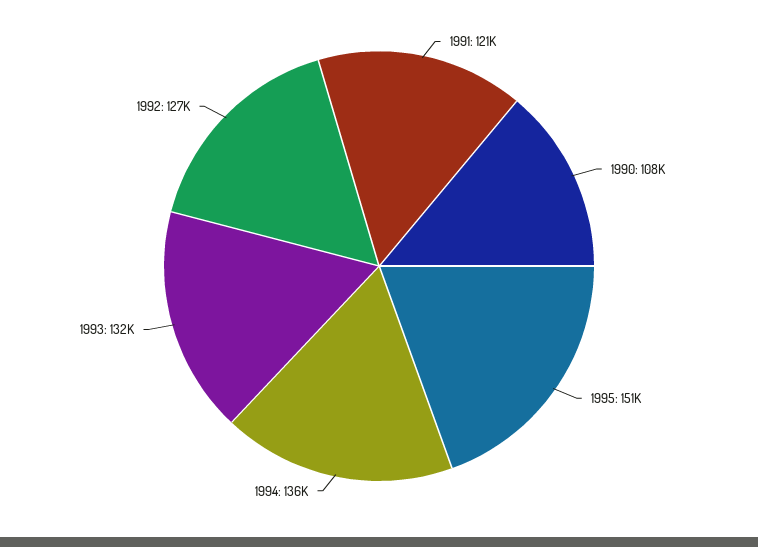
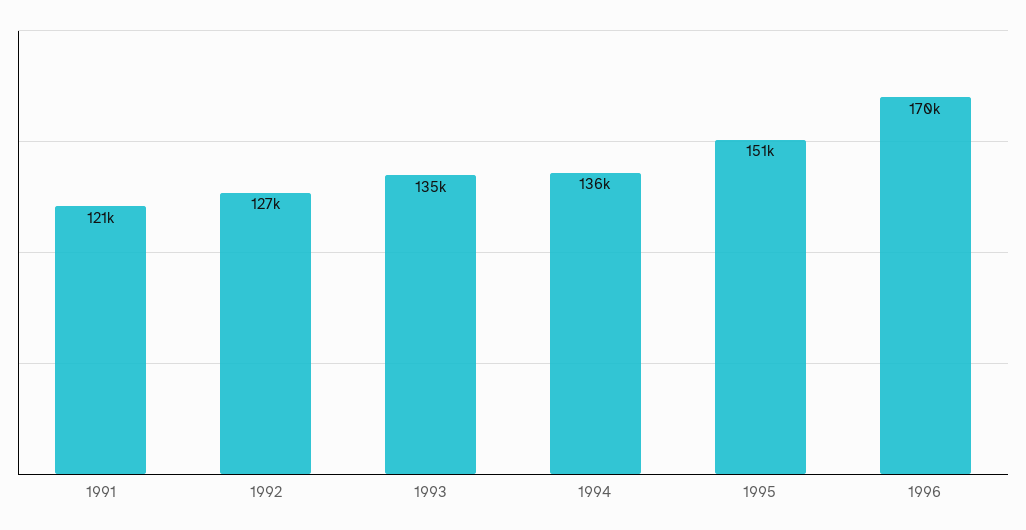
1990: 108000 -> none
1993: 132000 -> 135000
1996: none -> 170000

